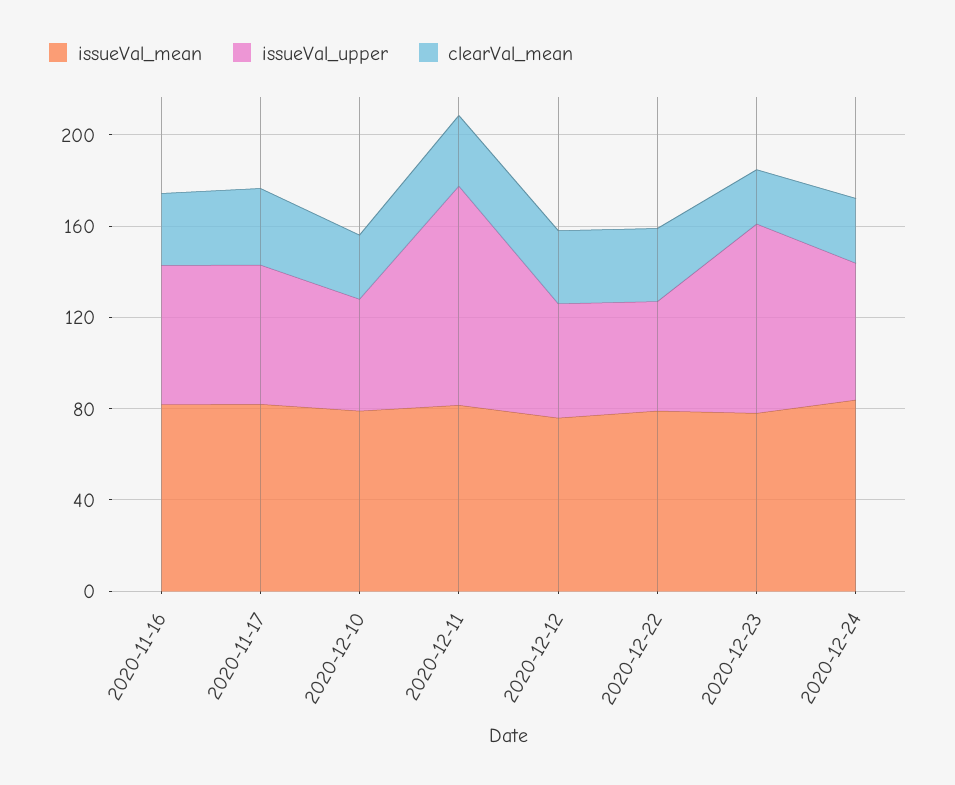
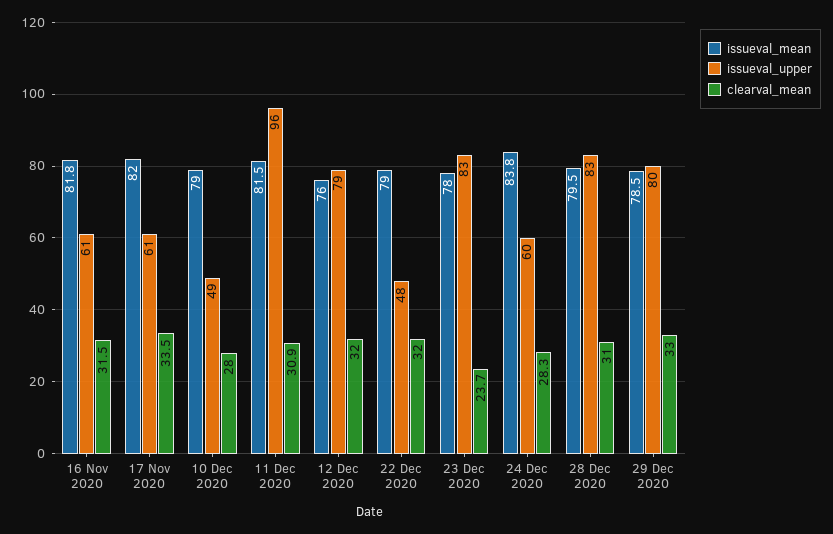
issueVal_upper, 2020-12-12: 50 -> 79
issueVal_mean, 28 Dec 2020: none -> 79.5
issueVal_upper, 28 Dec 2020: none -> 83
clearVal_mean, 28 Dec 2020: none -> 31
issueVal_mean, 29 Dec 2020: none -> 78.5
issueVal_upper, 29 Dec 2020: none -> 80
clearVal_mean, 29 Dec 2020: none -> 33

